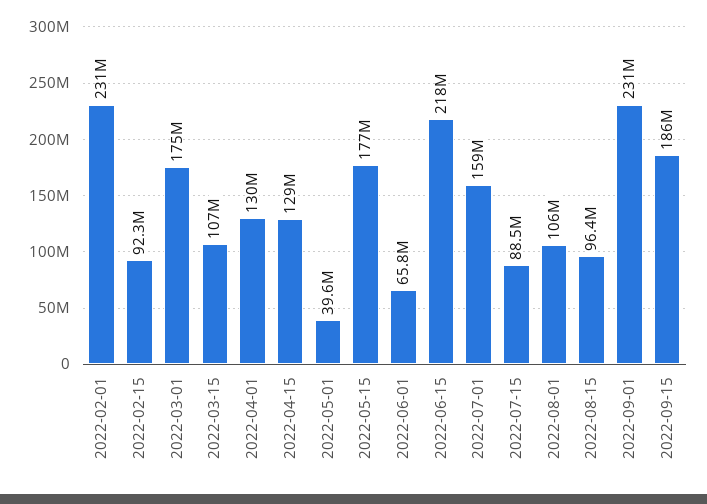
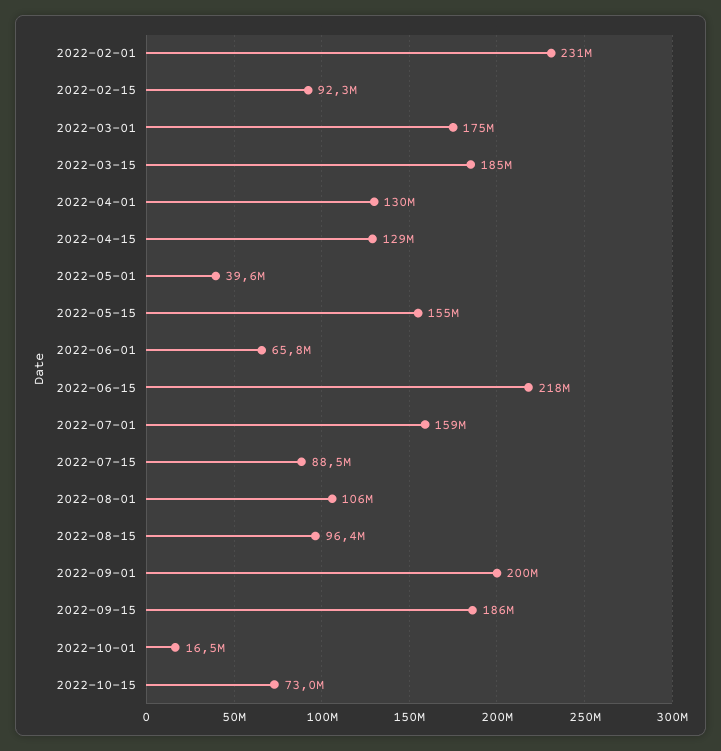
2022-03-15: 107000000 -> 185000000
2022-05-15: 177000000 -> 155000000
2022-09-01: 231000000 -> 200000000
2022-10-01: none -> 16500000
2022-10-15: none -> 73000000

